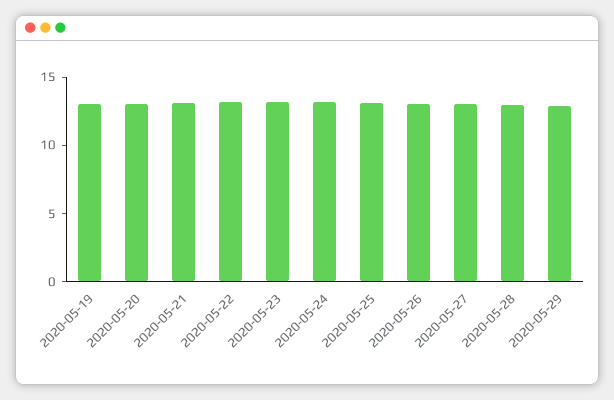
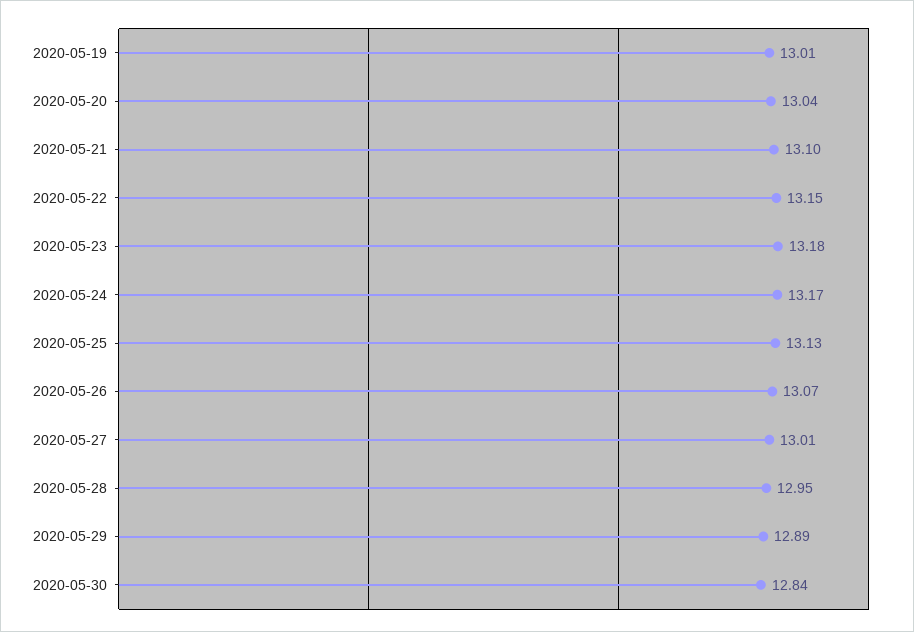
2020-05-30: none -> 12.84

